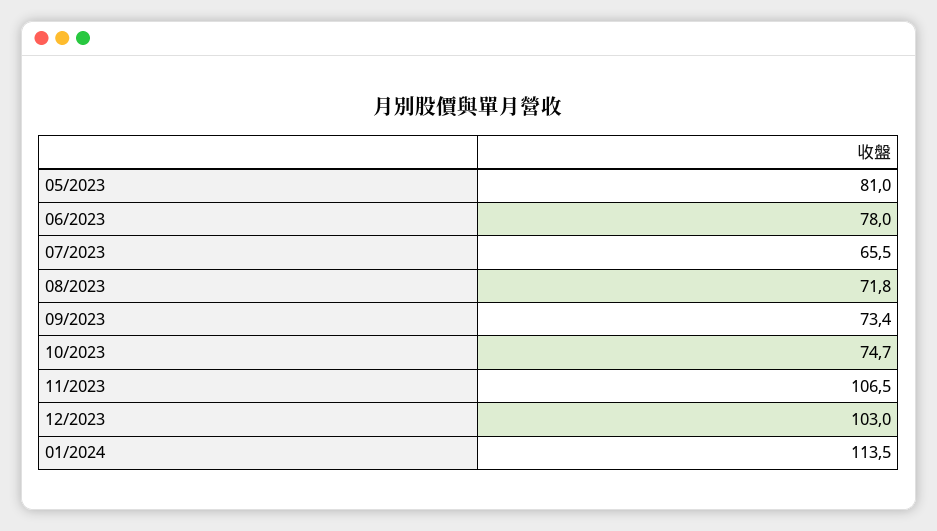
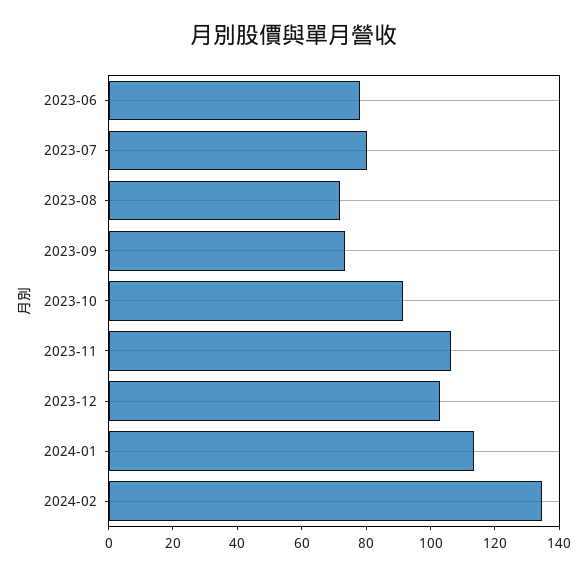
05/2023: 81 -> none
07/2023: 65.5 -> 80
10/2023: 74.7 -> 90
2024-02: none -> 135

